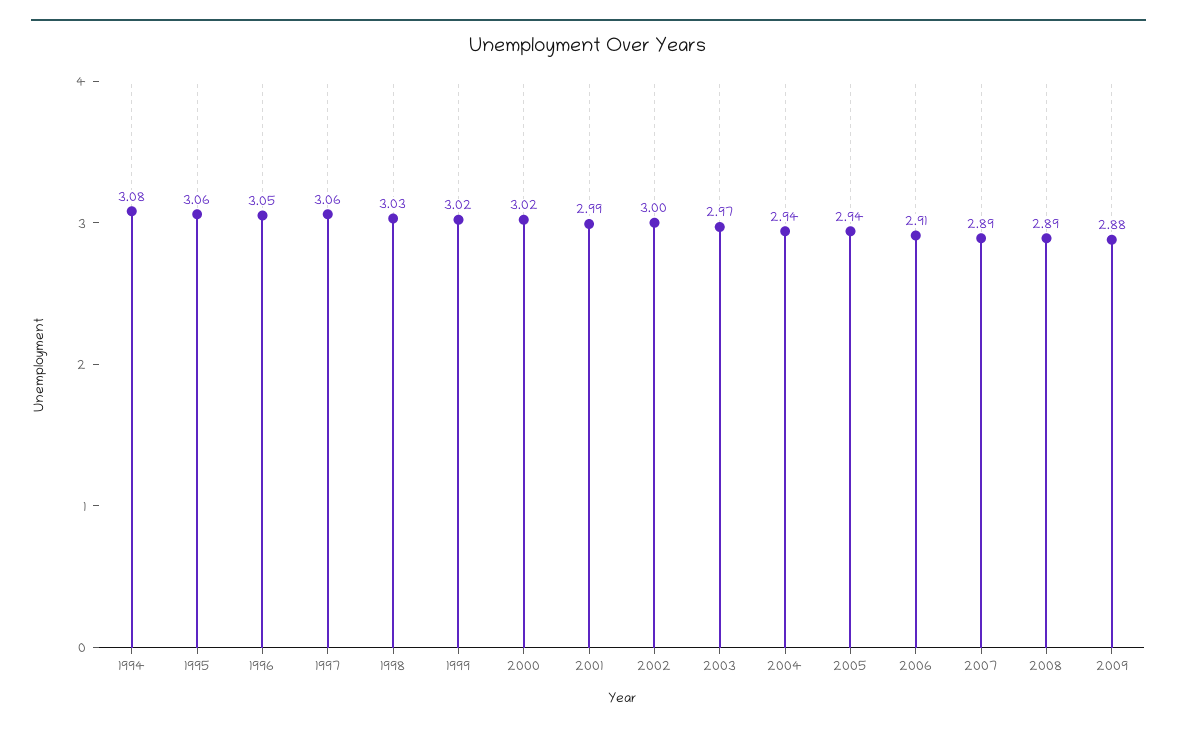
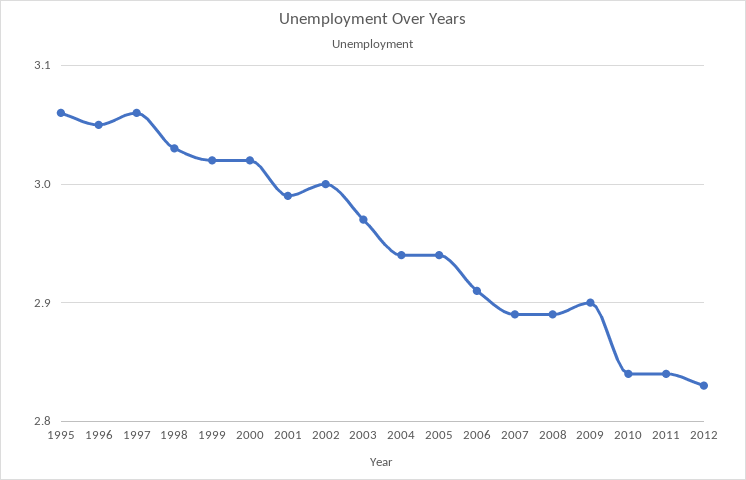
1994: 3.08 -> none
2009: 2.88 -> 2.9
2010: none -> 2.84
2011: none -> 2.84
2012: none -> 2.83

